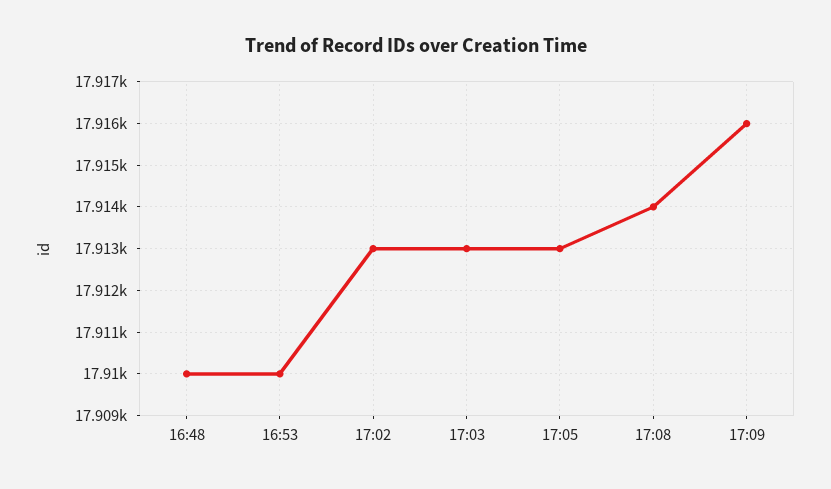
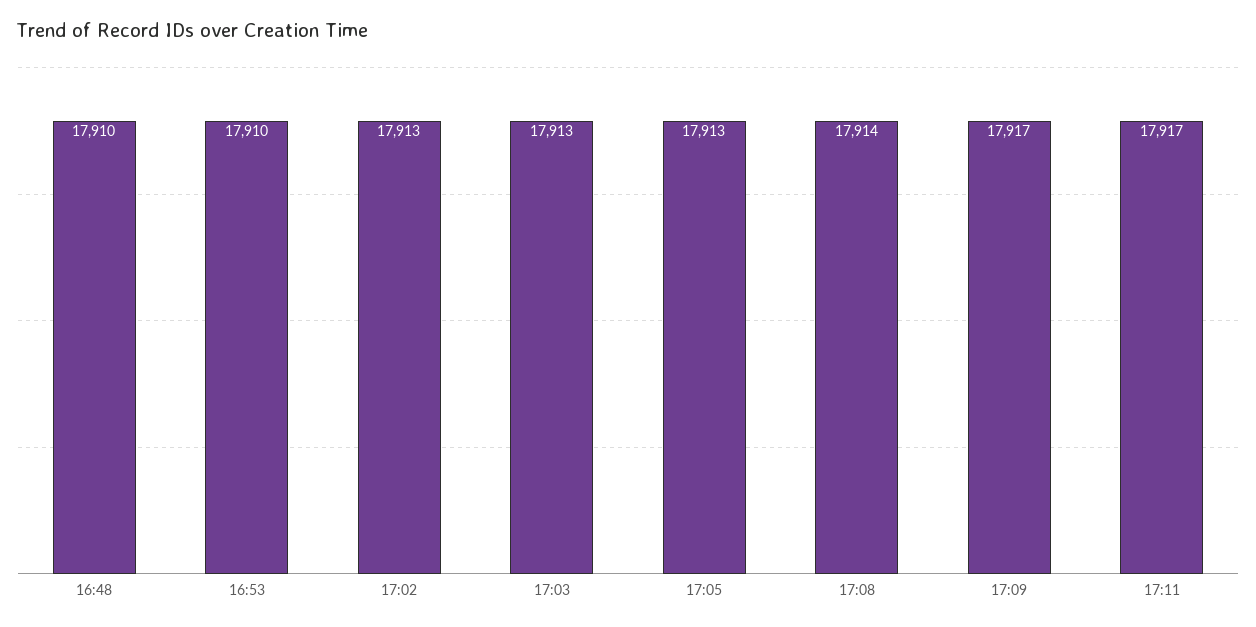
17:09: 17916 -> 17917
17:11: none -> 17917

